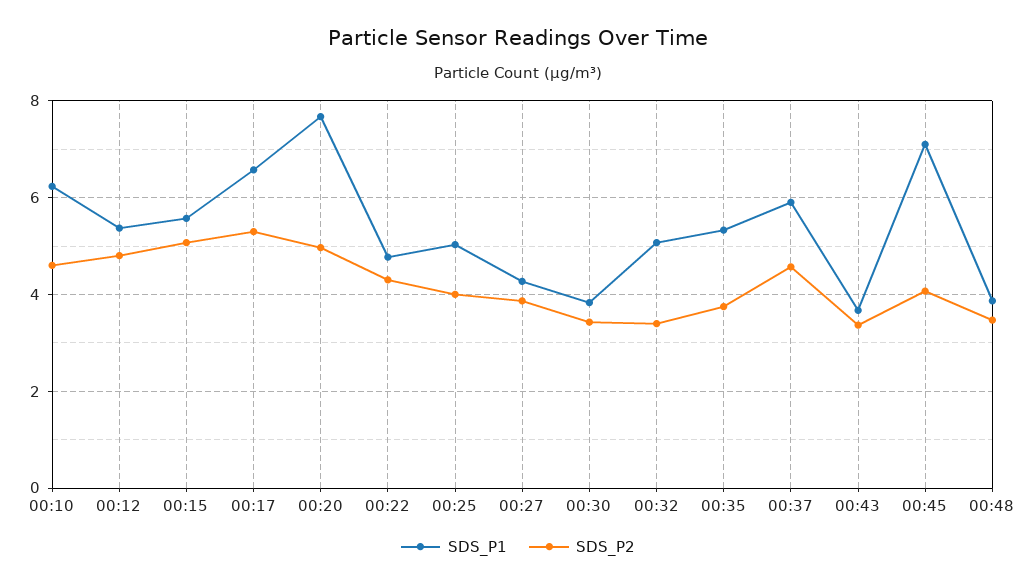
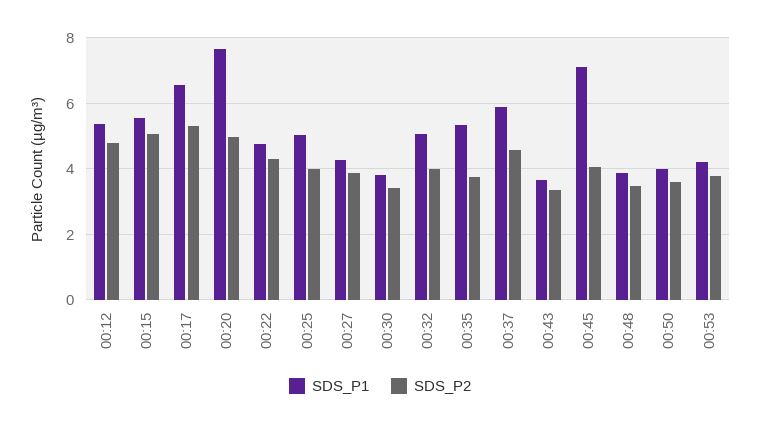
SDS_P1, 00:10: 6.2 -> none
SDS_P2, 00:10: 4.6 -> none
SDS_P2, 00:32: 3.4 -> 4
SDS_P1, 00:50: none -> 4
SDS_P2, 00:50: none -> 3.6
SDS_P1, 00:53: none -> 4.2
SDS_P2, 00:53: none -> 3.8

